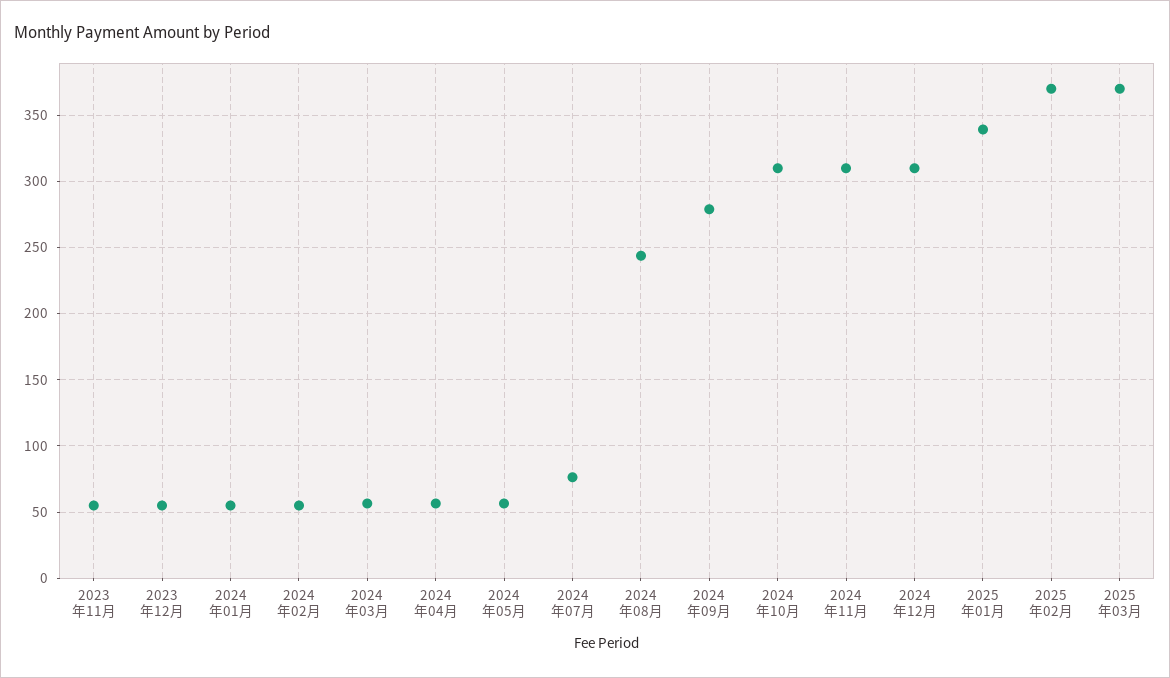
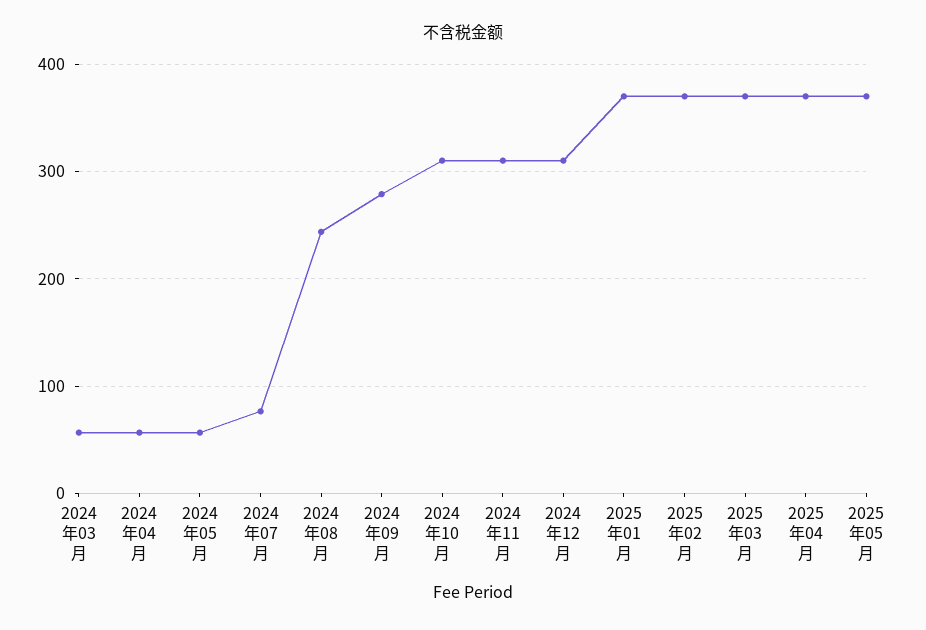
2023年11月: 55 -> none
2023年12月: 55 -> none
2024年01月: 55 -> none
2024年02月: 55 -> none
2025年01月: 340 -> 370
2025年04月: none -> 370
2025年05月: none -> 370

